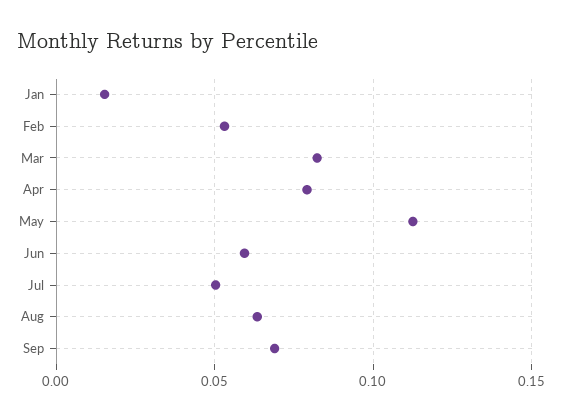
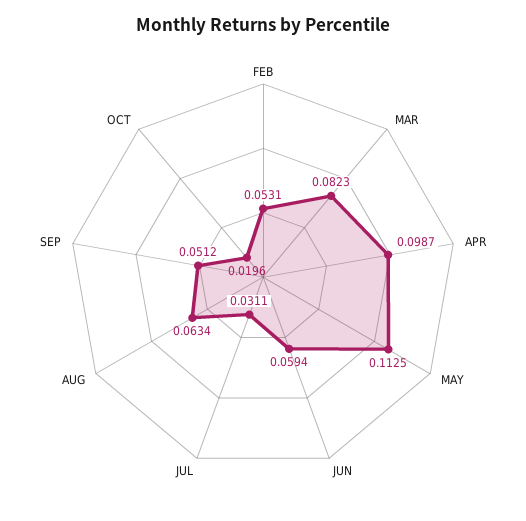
Jan: 0.015 -> none
Apr: 0.08 -> 0.0987
Jul: 0.05 -> 0.0311
Sep: 0.07 -> 0.0512
OCT: none -> 0.0196

